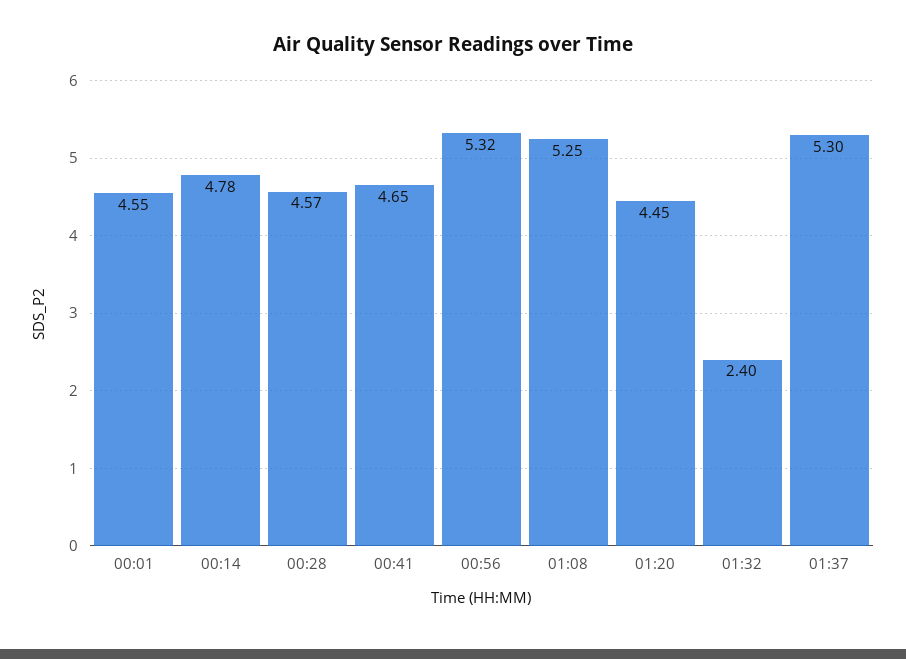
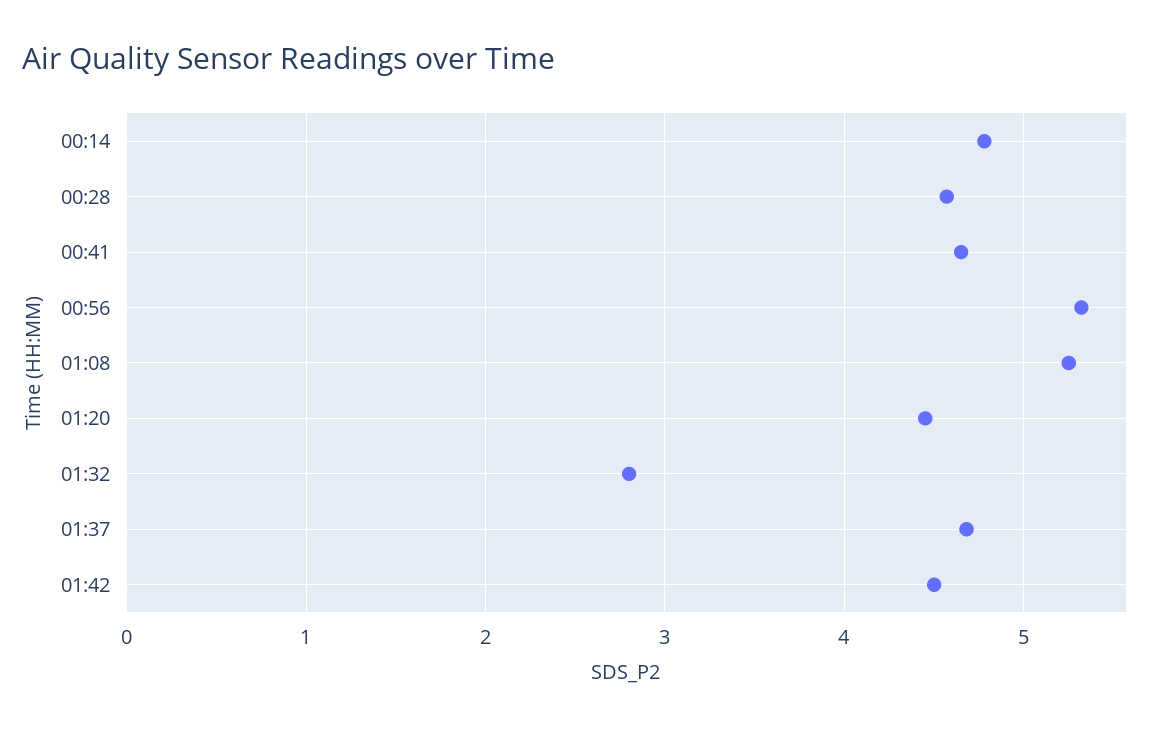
00:01: 4.55 -> none
01:32: 2.4 -> 2.8
01:37: 5.3 -> 4.7
01:42: none -> 4.5

